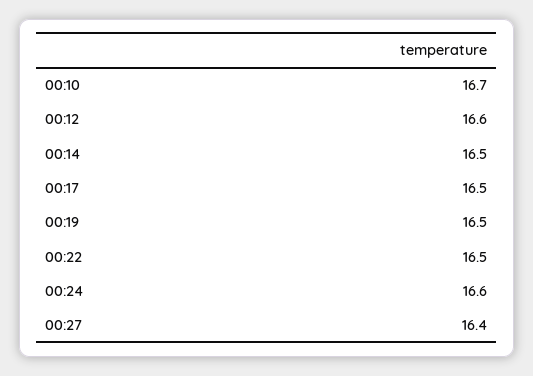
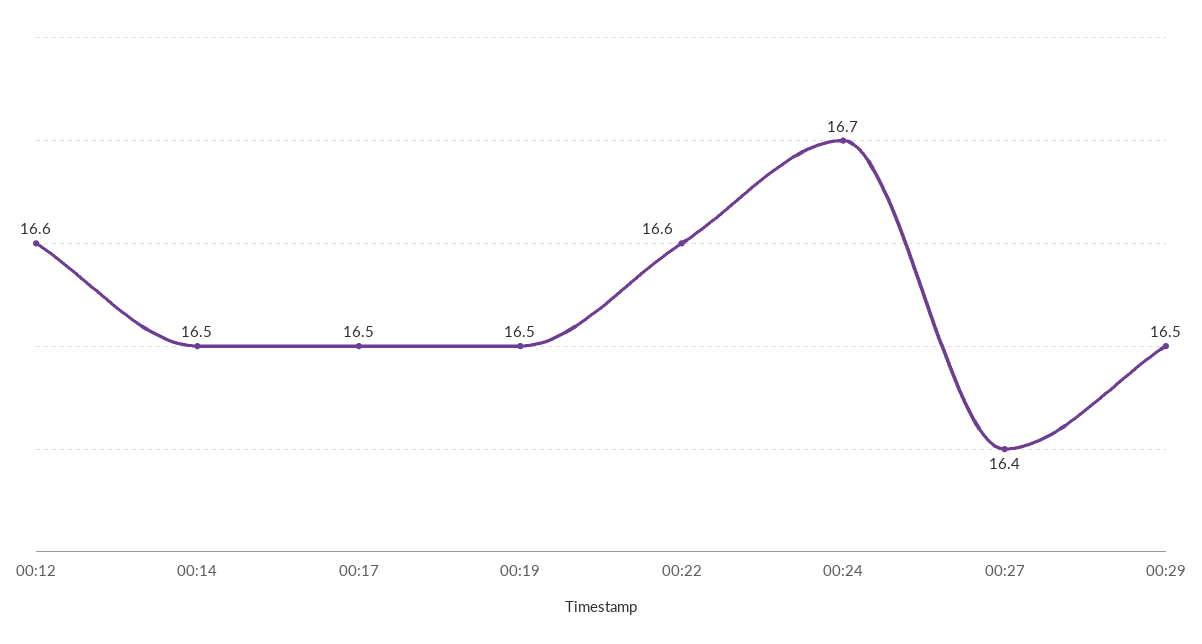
00:10: 16.7 -> none
00:22: 16.5 -> 16.6
00:24: 16.6 -> 16.7
00:29: none -> 16.5

